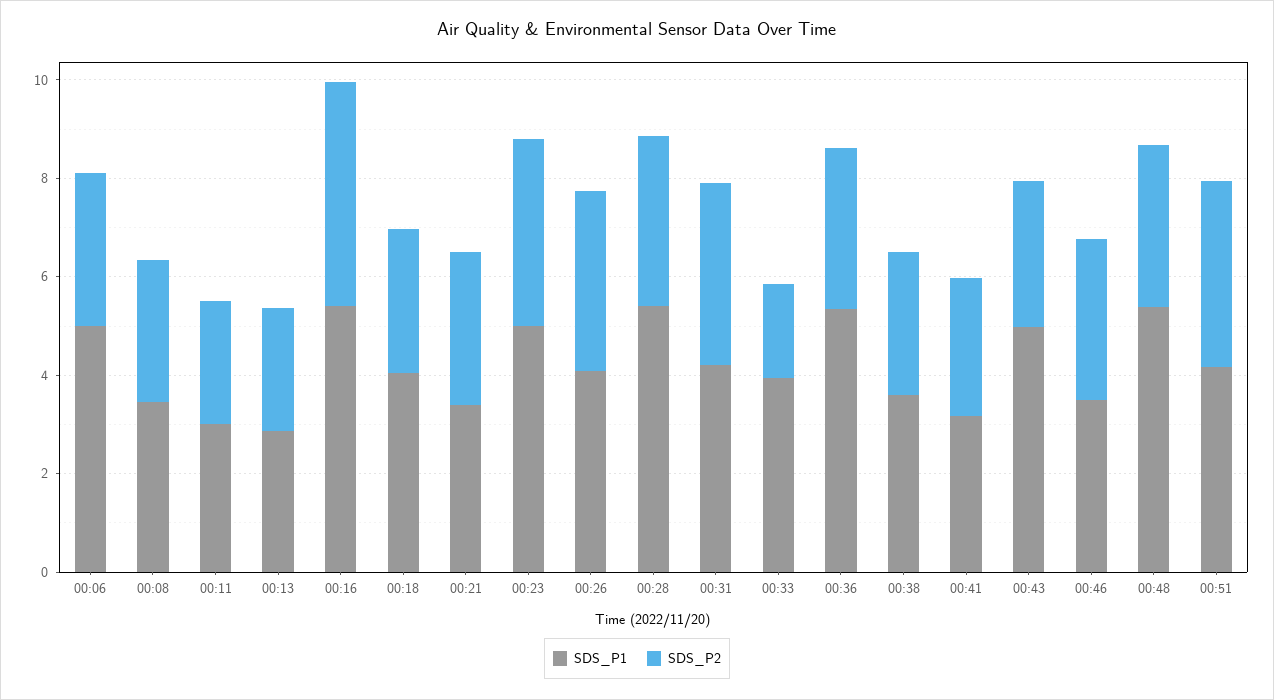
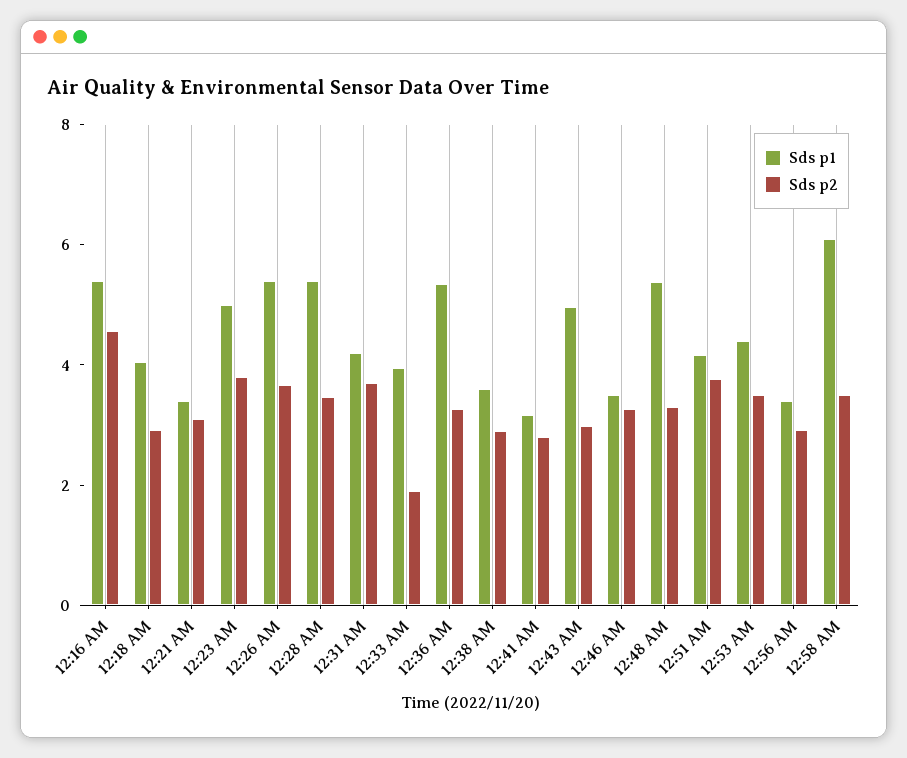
SDS_P1, 00:06: 5 -> none
SDS_P2, 00:06: 3 -> none
SDS_P1, 00:08: 3.5 -> none
SDS_P2, 00:08: 3 -> none
SDS_P1, 00:11: 3 -> none
SDS_P2, 00:11: 2.5 -> none
SDS_P1, 00:13: 3 -> none
SDS_P2, 00:13: 2.5 -> none
SDS_P1, 00:26: 4 -> 5.5
SDS_P1, 12:53 AM: none -> 4.5
SDS_P2, 12:53 AM: none -> 3.5
SDS_P1, 12:56 AM: none -> 3.5
SDS_P2, 12:56 AM: none -> 3
SDS_P1, 12:58 AM: none -> 6
SDS_P2, 12:58 AM: none -> 3.5

